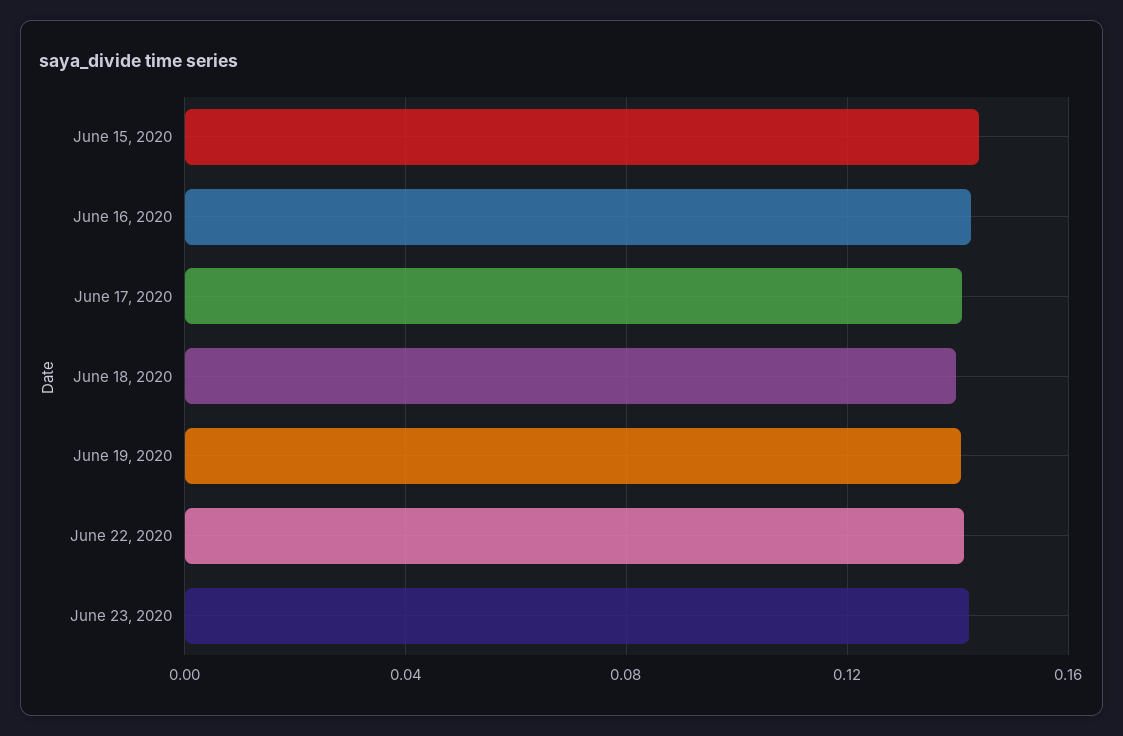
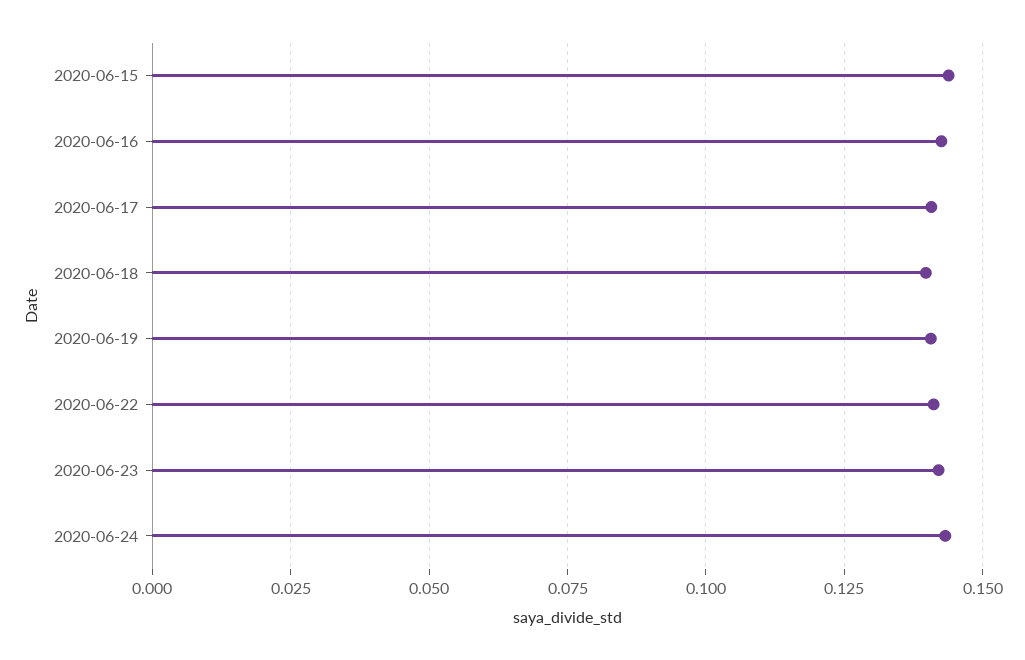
2020-06-24: none -> 0.1425

